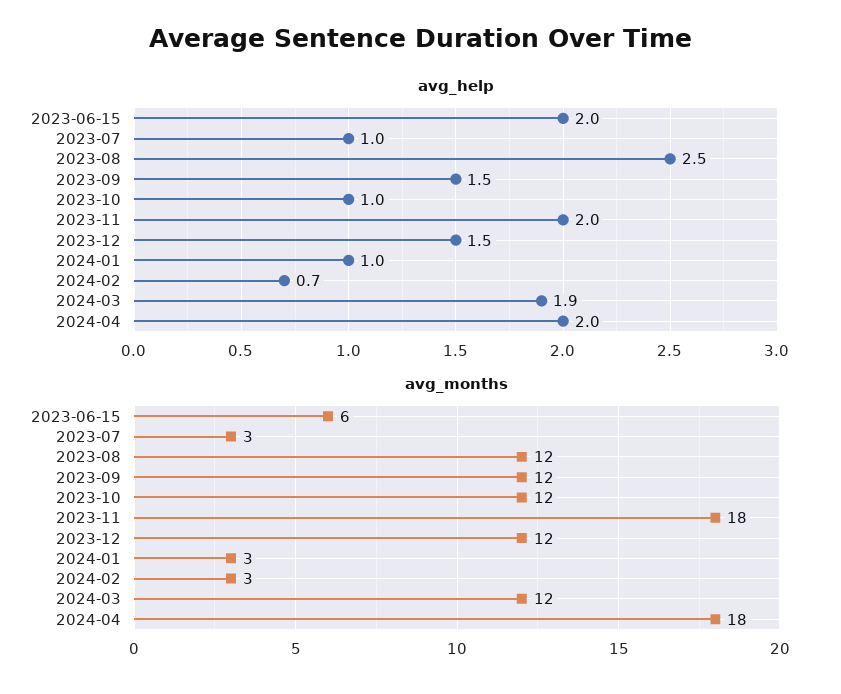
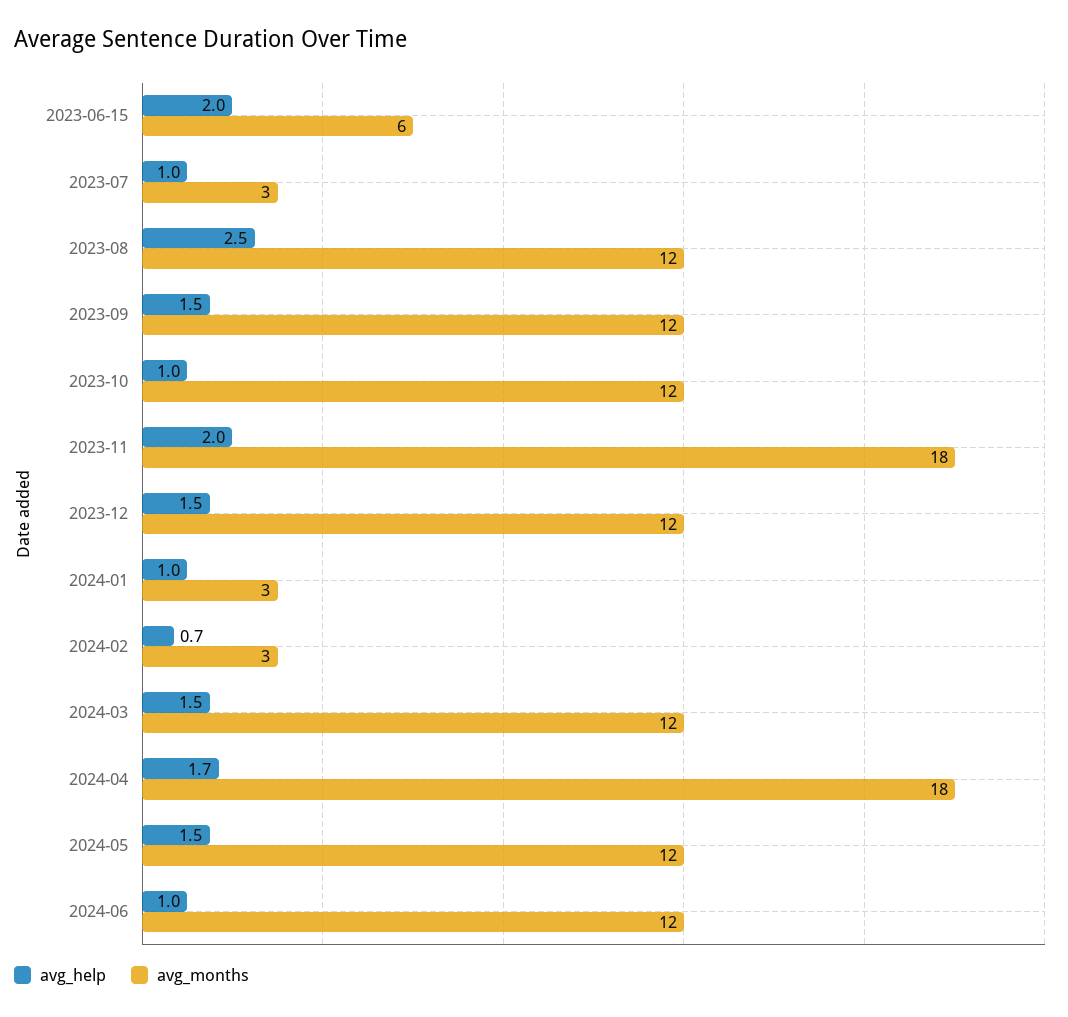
avg_help, 2024-03: 1.9 -> 1.5
avg_help, 2024-04: 2 -> 1.7
avg_help, 2024-05: none -> 1.5
avg_months, 2024-05: none -> 12
avg_help, 2024-06: none -> 1
avg_months, 2024-06: none -> 12

